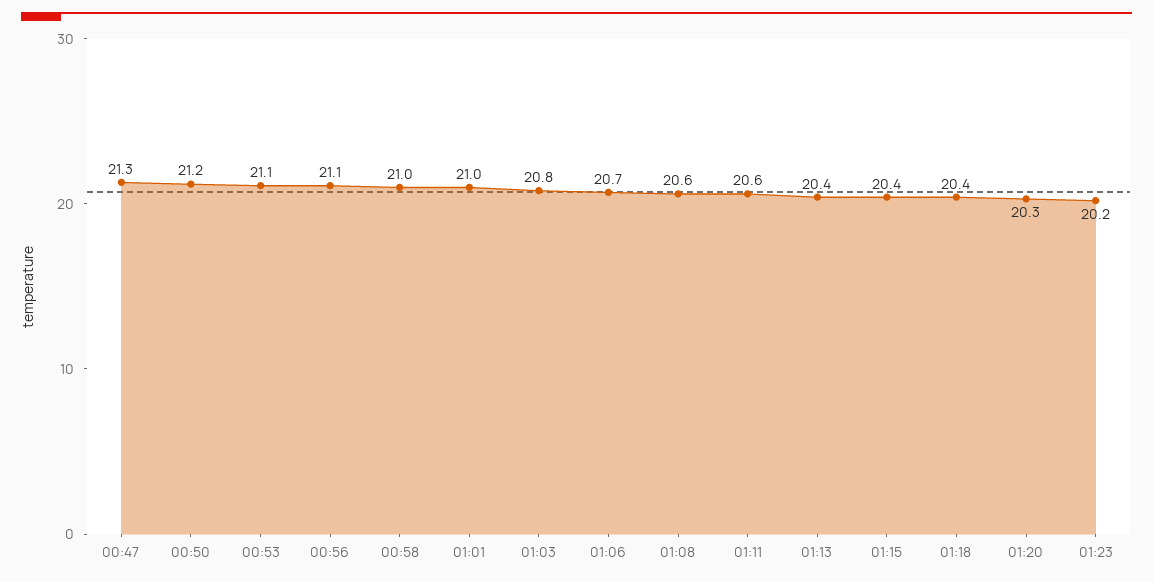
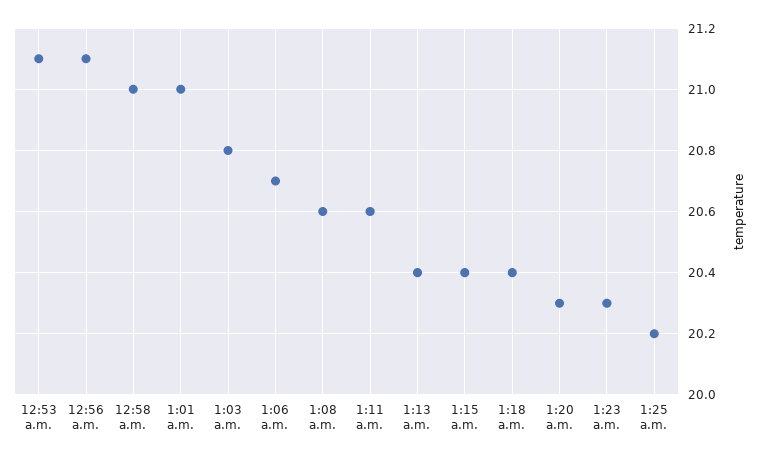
00:47: 21.3 -> none
00:50: 21.2 -> none
01:23: 20.2 -> 20.3
1:25 a.m.: none -> 20.2

